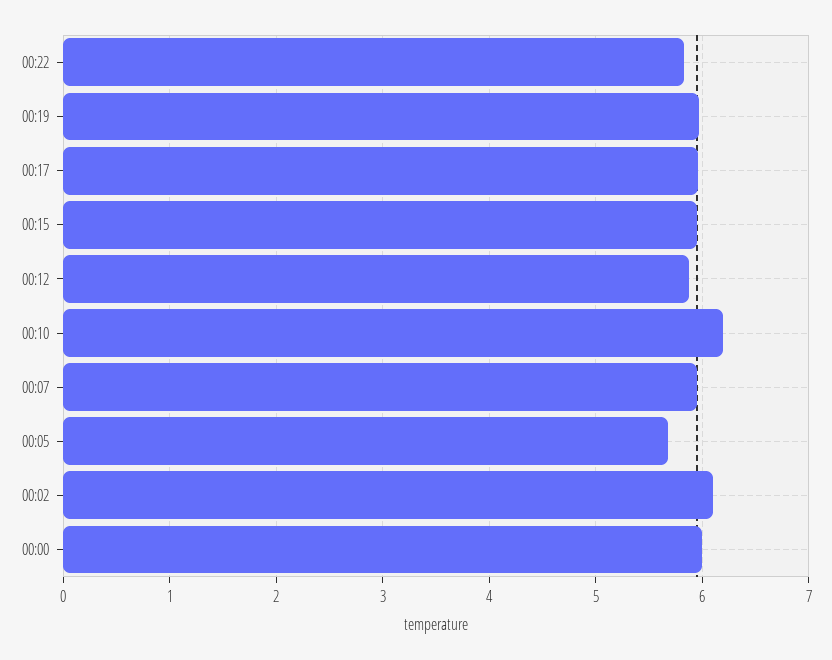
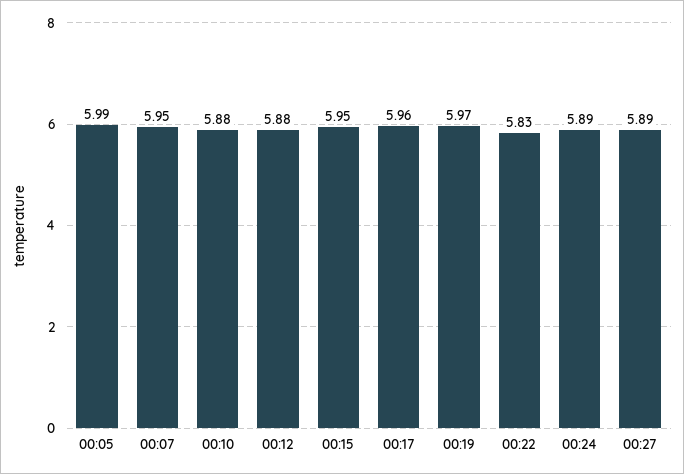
00:10: 6.2 -> 5.88
00:05: 5.7 -> 5.99
00:02: 6.1 -> none
00:00: 6 -> none
00:24: none -> 5.89
00:27: none -> 5.89

